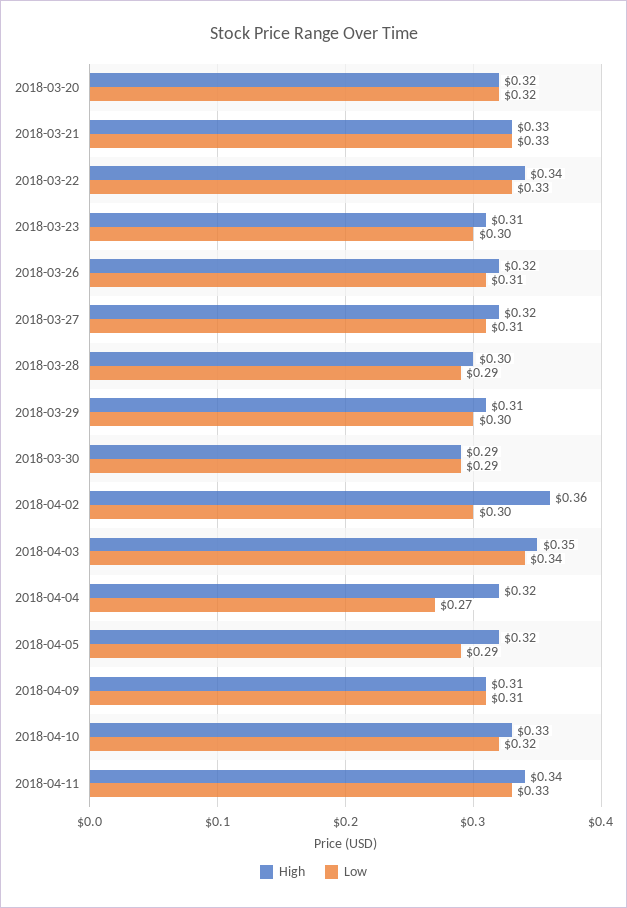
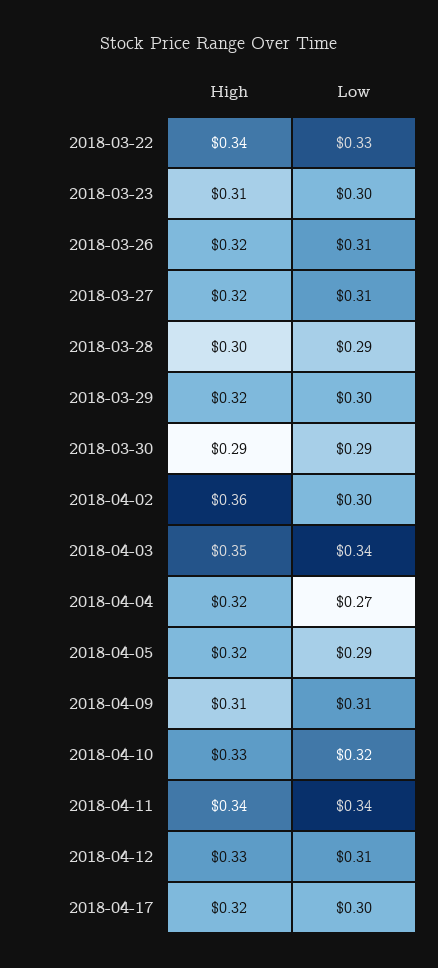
High, 2018-03-20: 0.32 -> none
Low, 2018-03-20: 0.32 -> none
High, 2018-03-21: 0.33 -> none
Low, 2018-03-21: 0.33 -> none
High, 2018-03-29: 0.31 -> 0.32
Low, 2018-04-11: 0.33 -> 0.34
High, 2018-04-12: none -> 0.33
Low, 2018-04-12: none -> 0.31
High, 2018-04-17: none -> 0.32
Low, 2018-04-17: none -> 0.3

